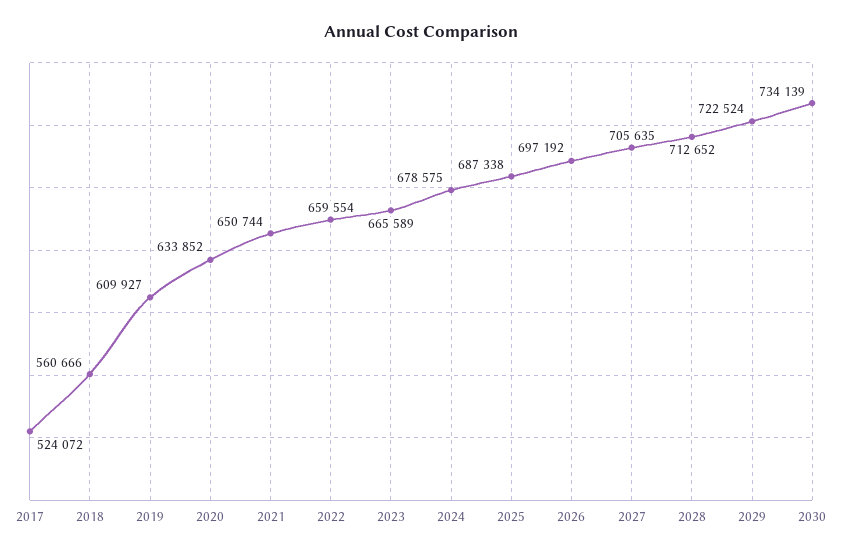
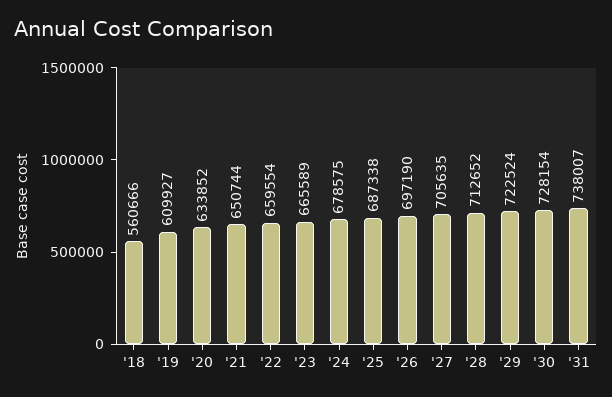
2017: 524072 -> none
2026: 697192 -> 697190
2030: 734139 -> 728154
'31: none -> 738007

